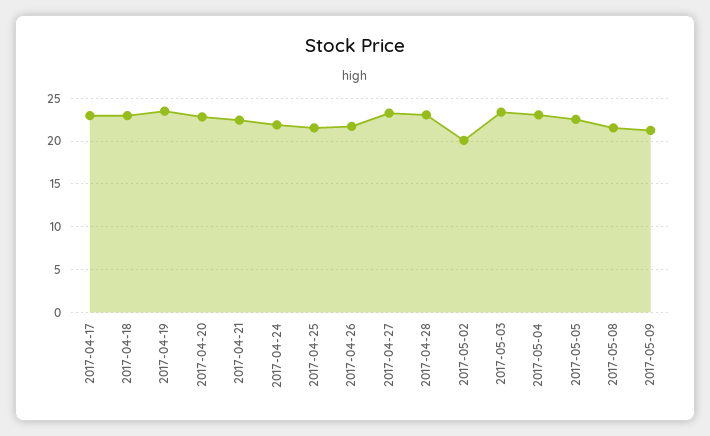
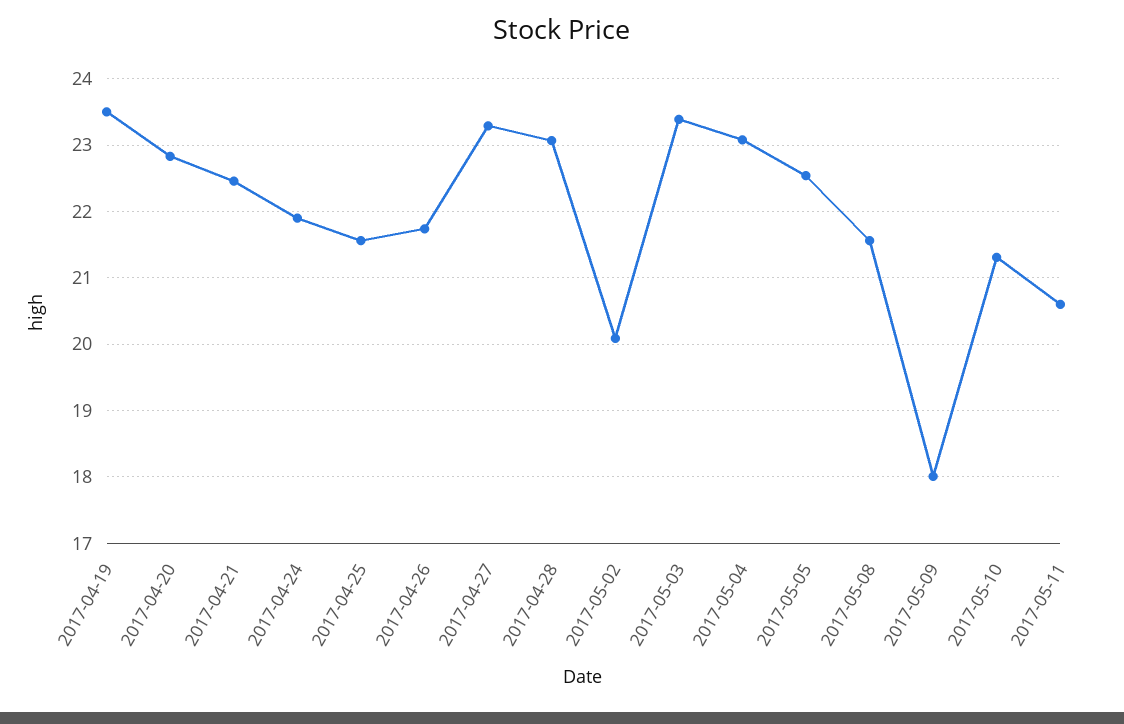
2017-04-17: 23 -> none
2017-04-18: 23 -> none
2017-05-09: 21 -> 18
2017-05-10: none -> 21.3
2017-05-11: none -> 20.6

